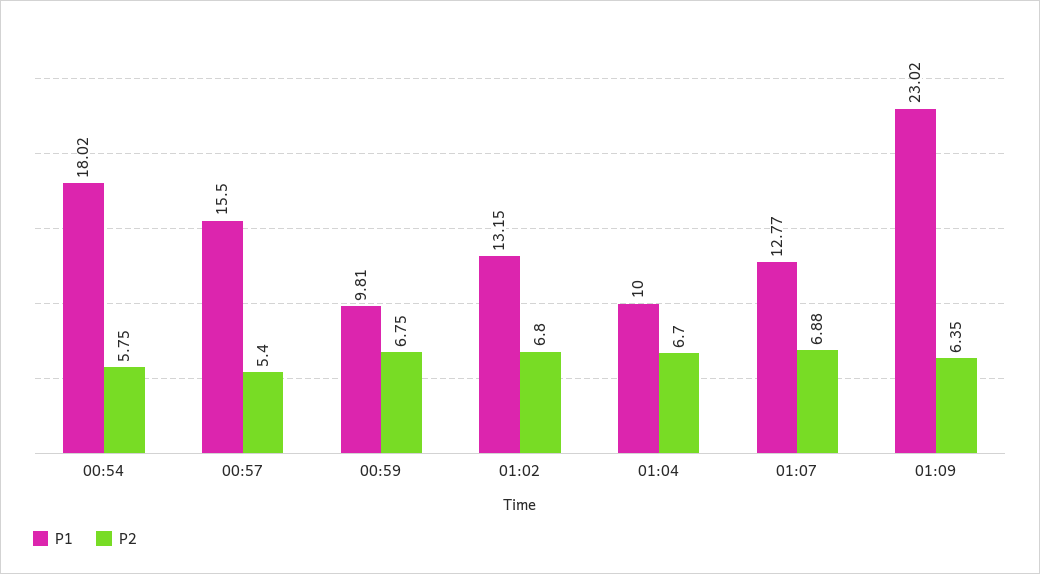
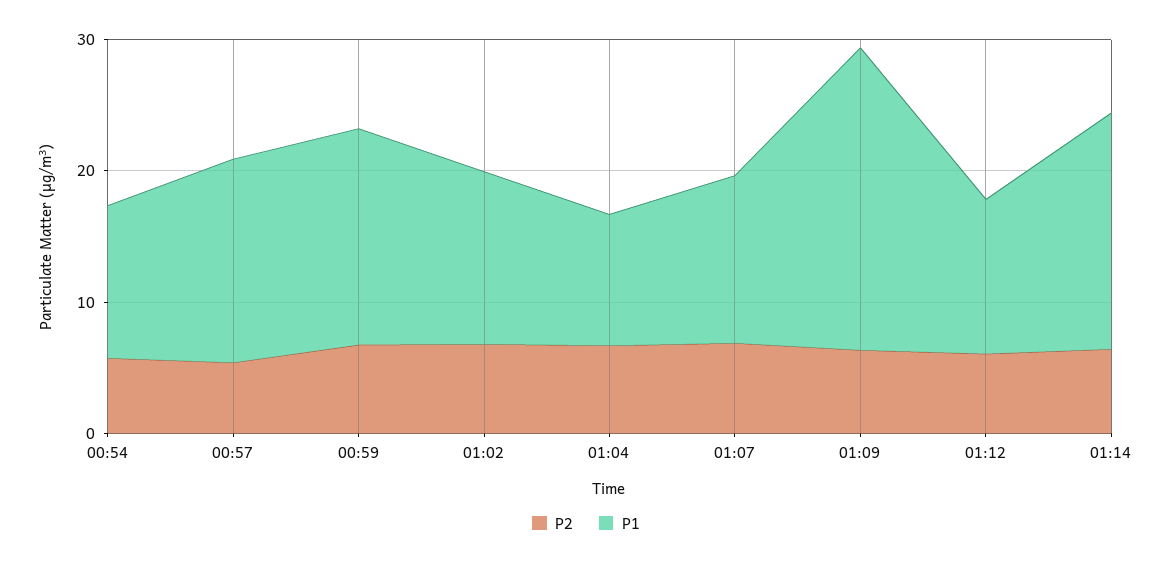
P1, 00:54: 18.02 -> 12
P1, 00:59: 9.81 -> 16
P2, 01:12: none -> 6
P1, 01:12: none -> 12
P2, 01:14: none -> 6
P1, 01:14: none -> 18

